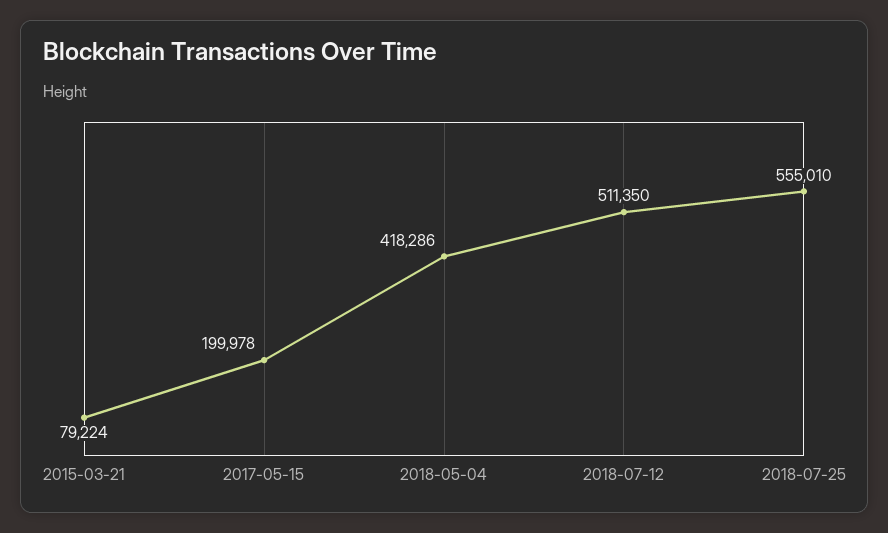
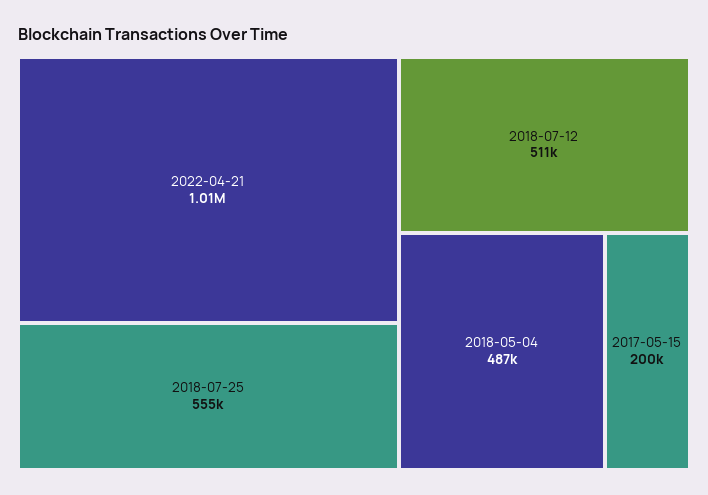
2015-03-21: 79224 -> none
2018-05-04: 418286 -> 487000
2022-04-21: none -> 1010000

